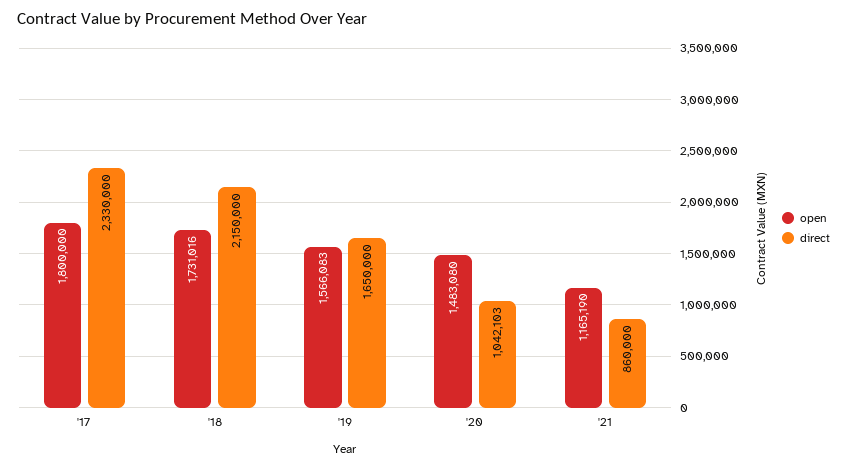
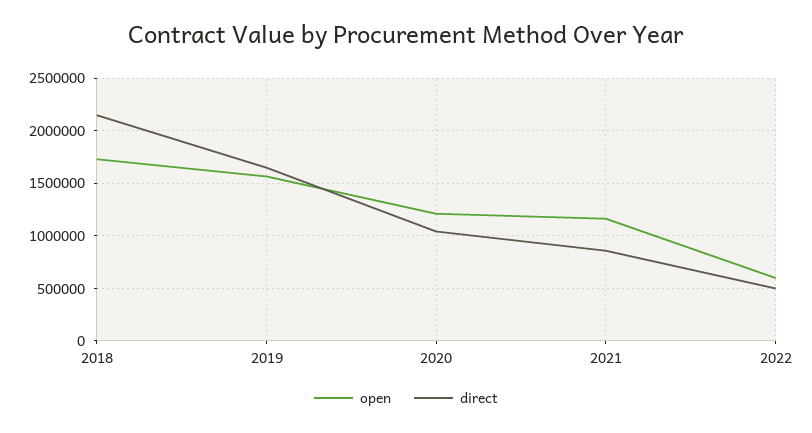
open, '17: 1800000 -> none
direct, '17: 2330000 -> none
open, '20: 1483080 -> 1200000
open, 2022: none -> 600000
direct, 2022: none -> 500000

